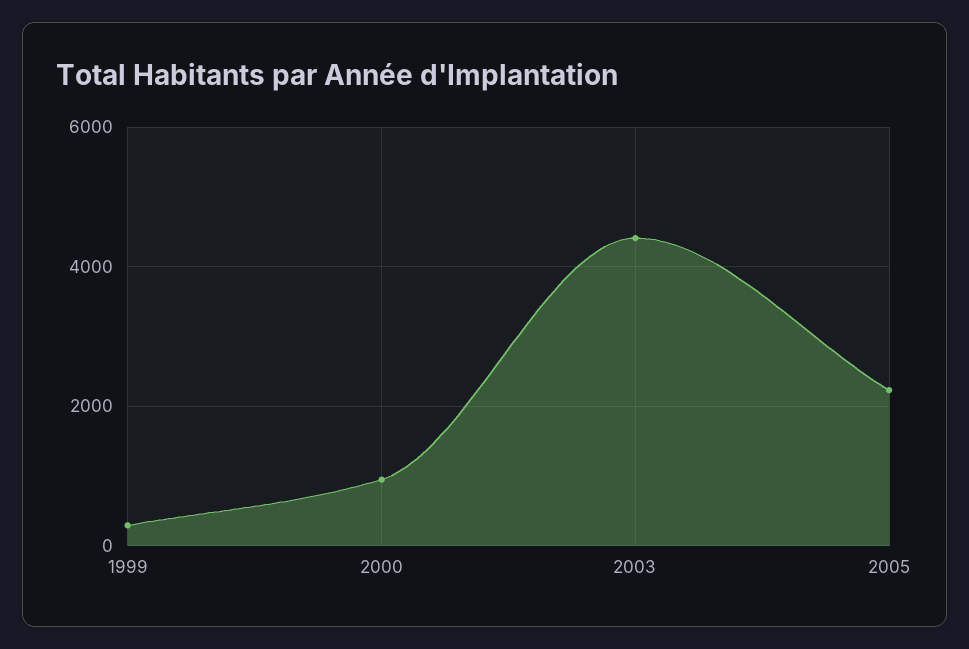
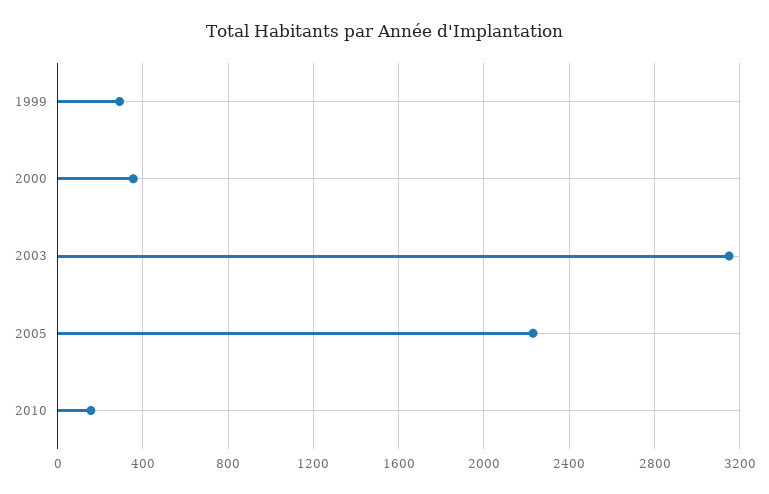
2000: 1000 -> 350
2003: 4400 -> 3150
2010: none -> 150

